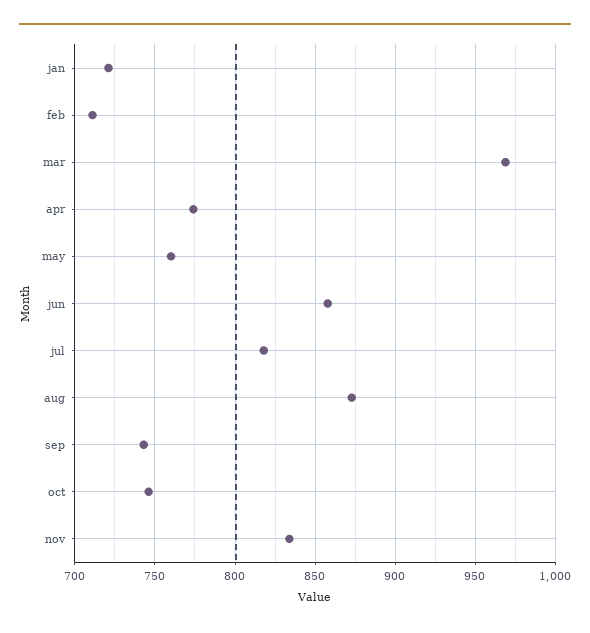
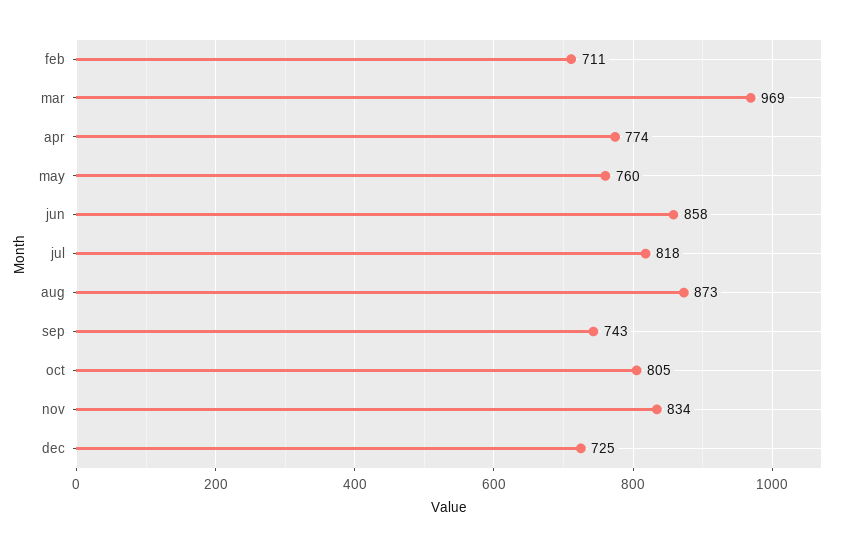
jan: 720 -> none
oct: 745 -> 805
dec: none -> 725

